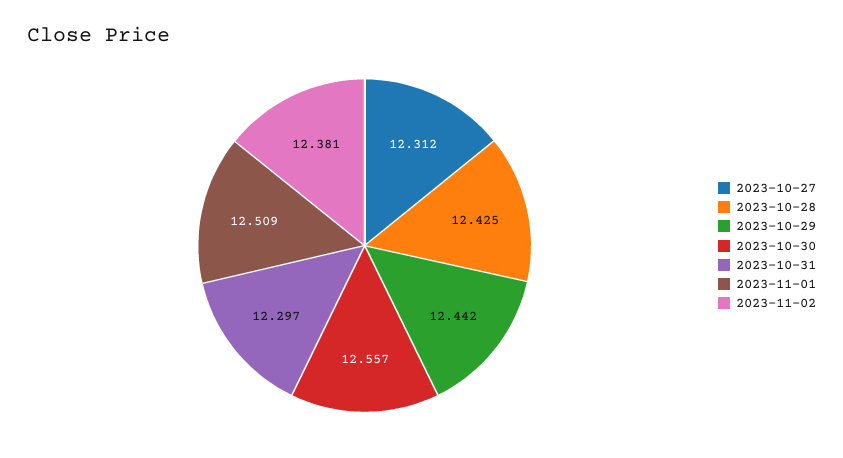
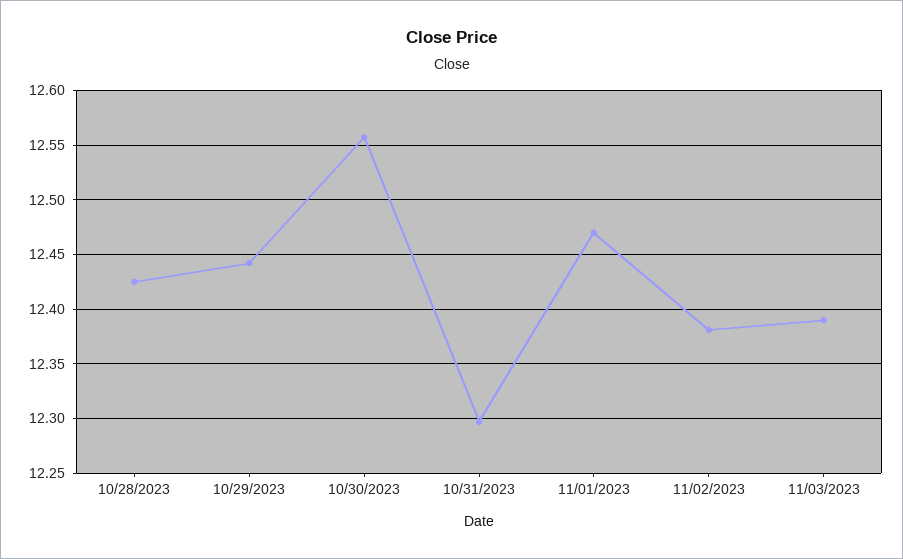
2023-10-27: 12.312 -> none
2023-11-01: 12.509 -> 12.47
11/03/2023: none -> 12.39

